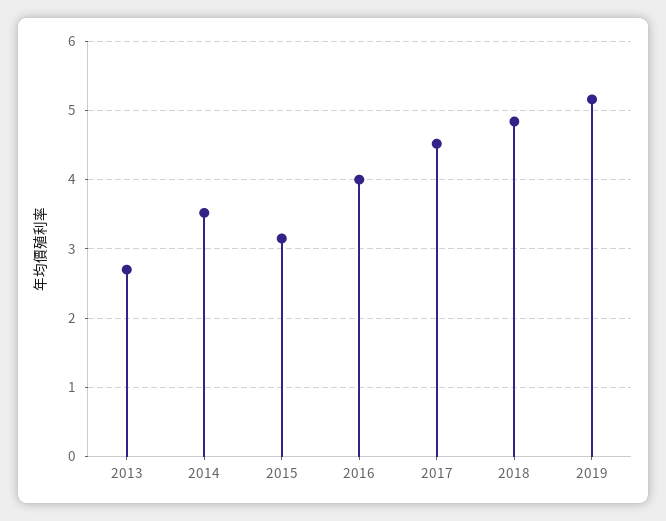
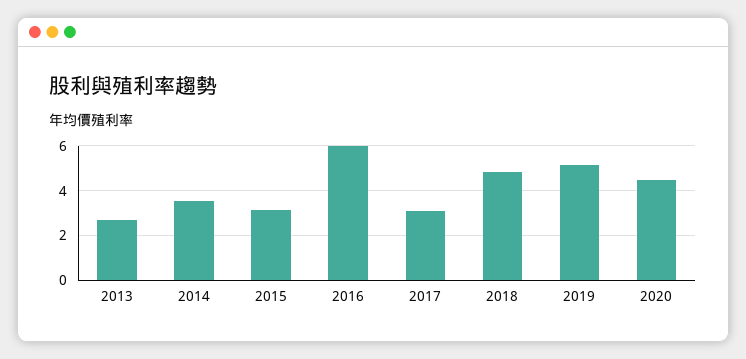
2016: 4 -> 6
2017: 4.5 -> 3
2020: none -> 4.5

